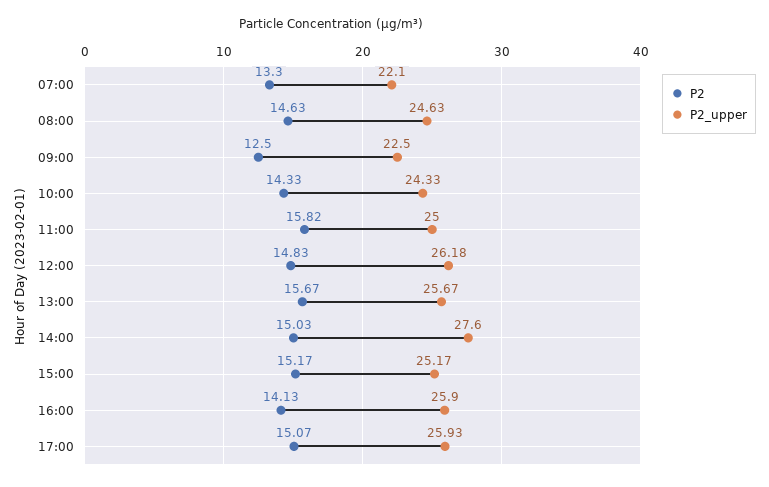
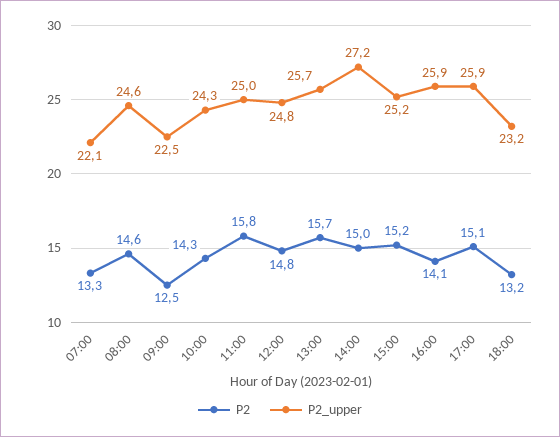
P2_upper, 12:00: 26.18 -> 24.8
P2_upper, 14:00: 27.6 -> 27.2
P2, 18:00: none -> 13.2
P2_upper, 18:00: none -> 23.2

